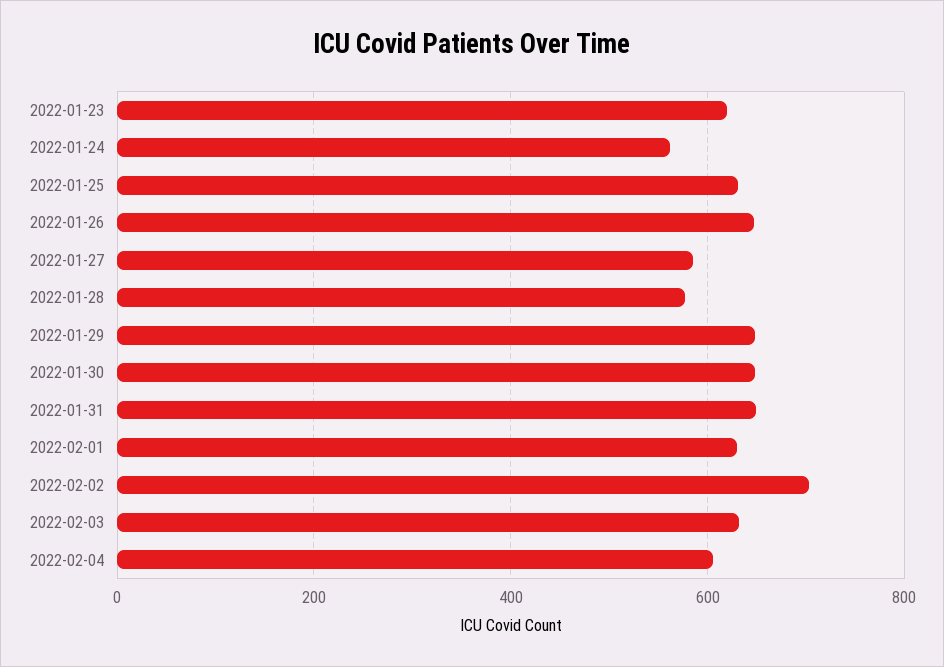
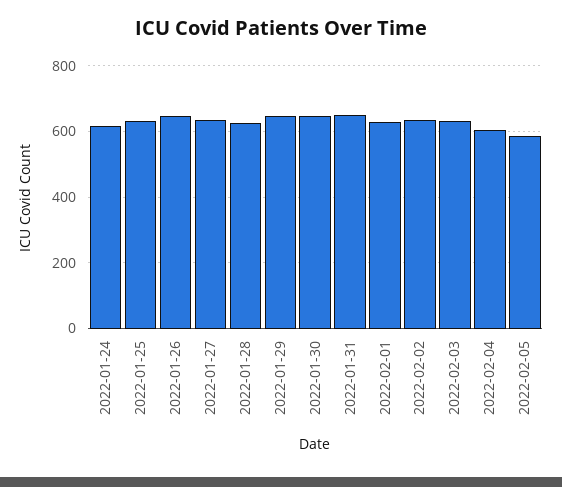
2022-01-23: 620 -> none
2022-01-24: 560 -> 620
2022-01-27: 580 -> 640
2022-01-28: 580 -> 620
2022-02-02: 700 -> 640
2022-02-05: none -> 580

